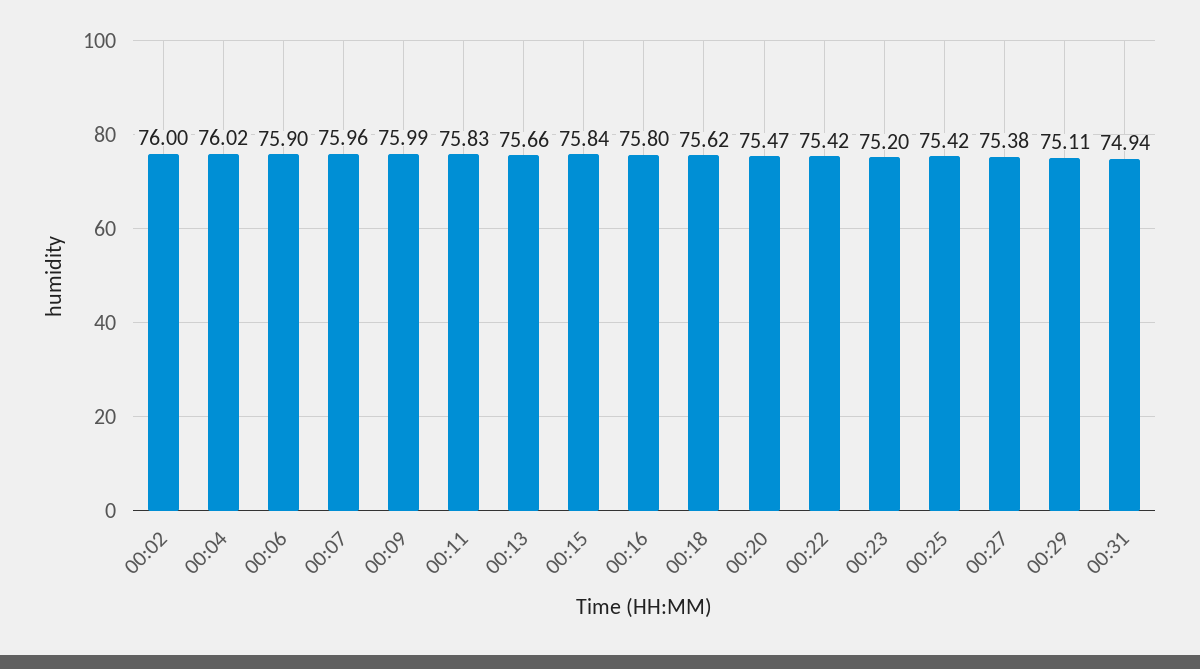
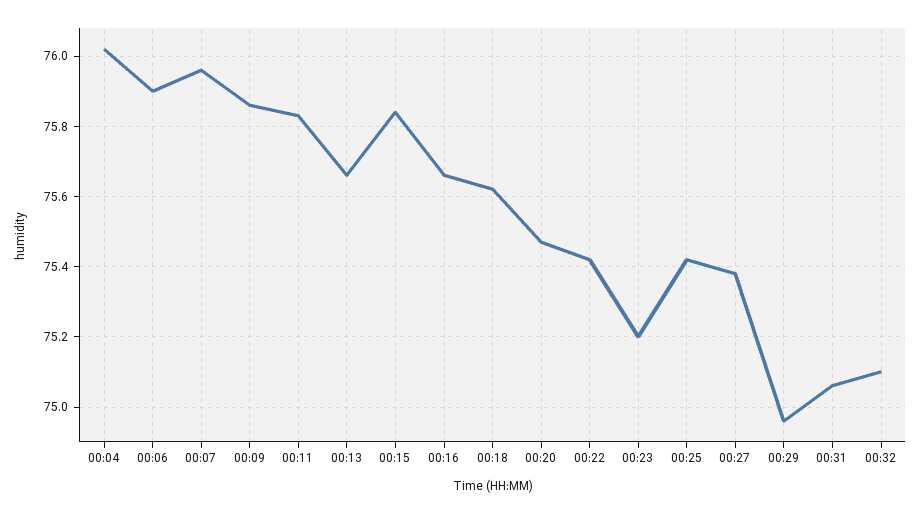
00:02: 76 -> none
00:09: 75.99 -> 75.85
00:16: 75.8 -> 75.65
00:29: 75.11 -> 74.95
00:31: 74.94 -> 75.05
00:32: none -> 75.1

